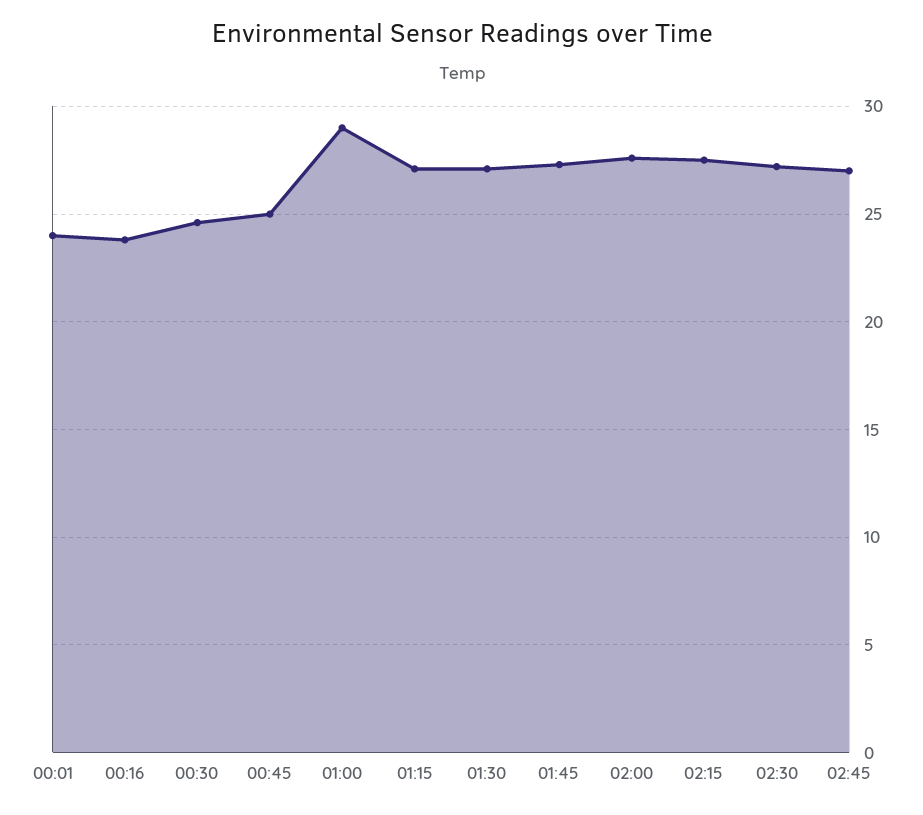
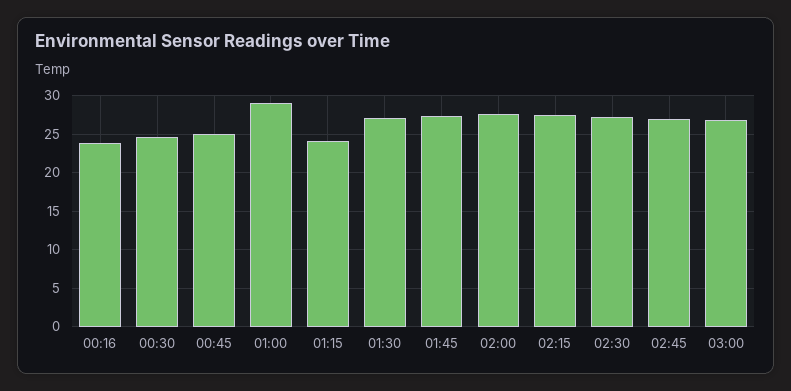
00:01: 24 -> none
01:15: 27 -> 24
03:00: none -> 27

